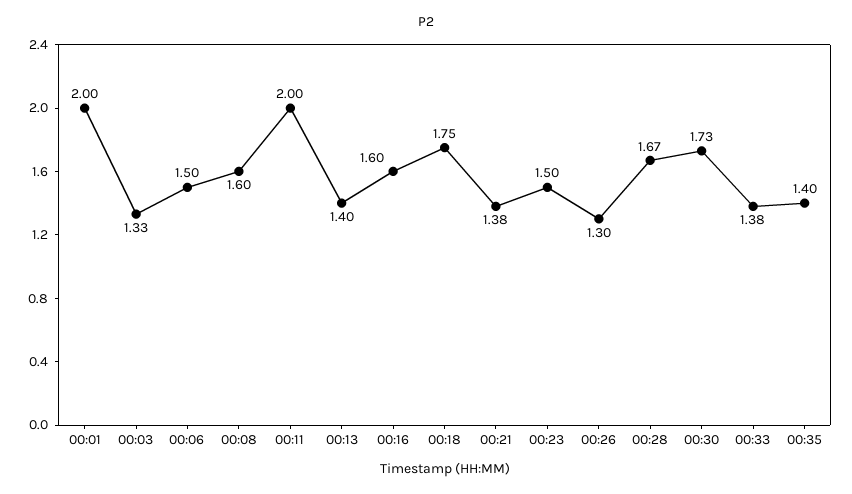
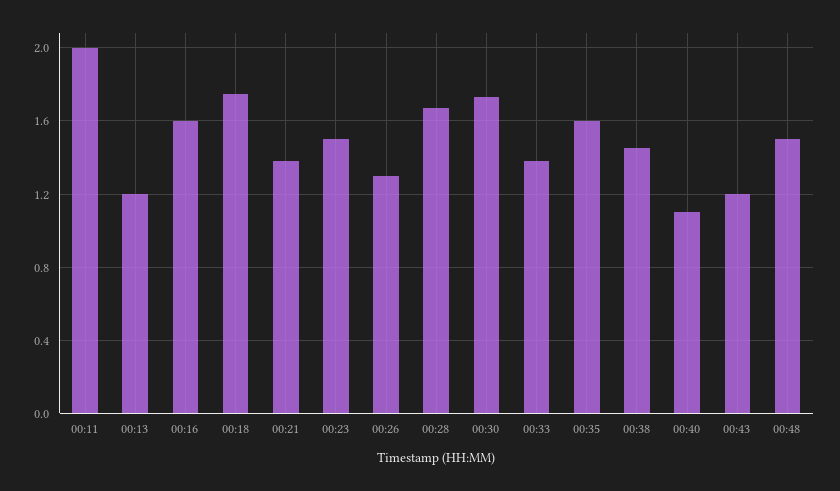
00:01: 2 -> none
00:03: 1.33 -> none
00:06: 1.5 -> none
00:08: 1.6 -> none
00:13: 1.4 -> 1.2
00:35: 1.4 -> 1.6
00:38: none -> 1.45
00:40: none -> 1.1
00:43: none -> 1.2
00:48: none -> 1.5

